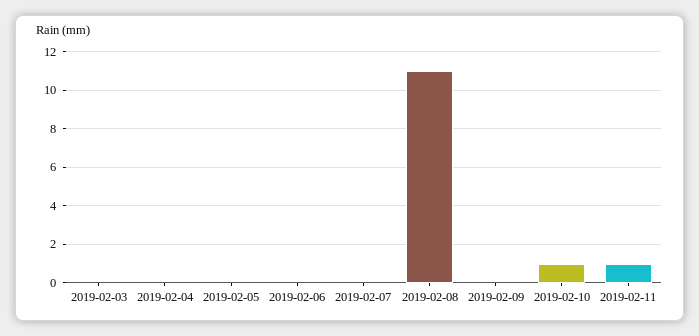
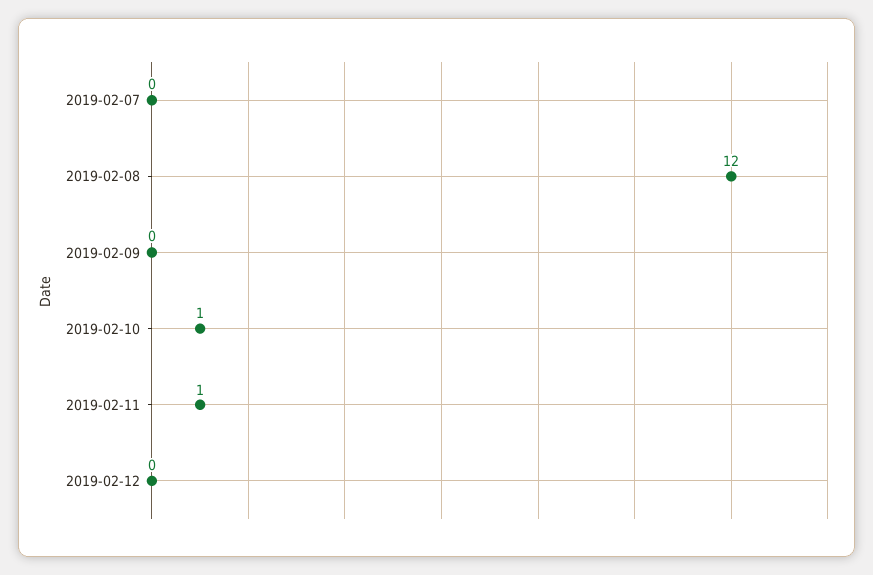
2019-02-03: 0 -> none
2019-02-04: 0 -> none
2019-02-05: 0 -> none
2019-02-06: 0 -> none
2019-02-08: 11 -> 12
2019-02-12: none -> 0

